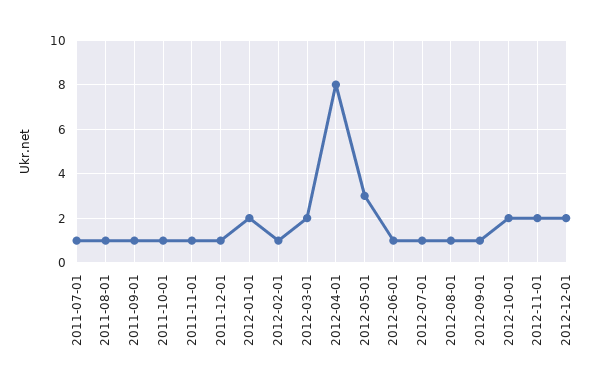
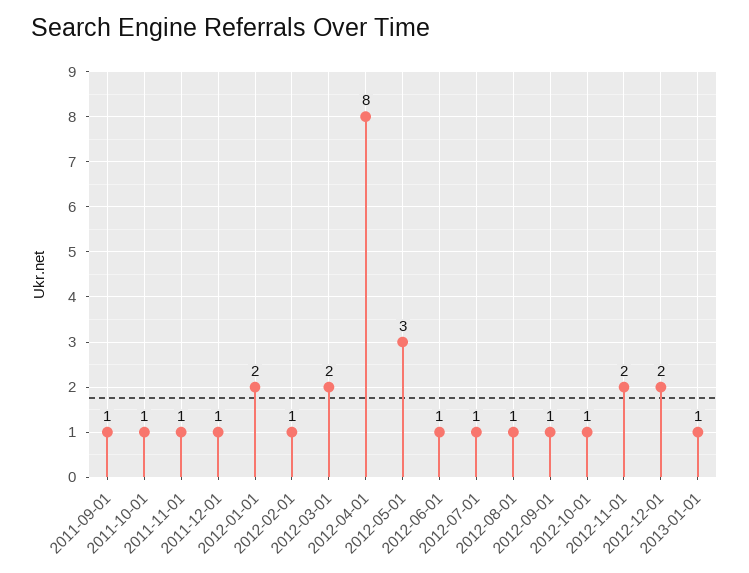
2011-07-01: 1 -> none
2011-08-01: 1 -> none
2012-10-01: 2 -> 1
2013-01-01: none -> 1

